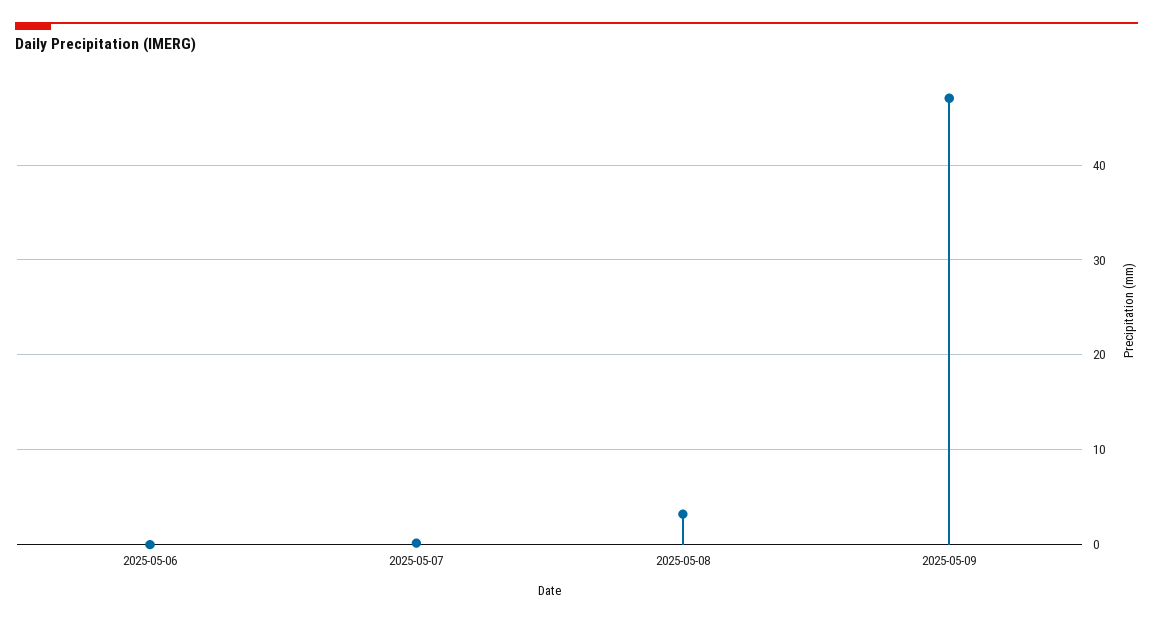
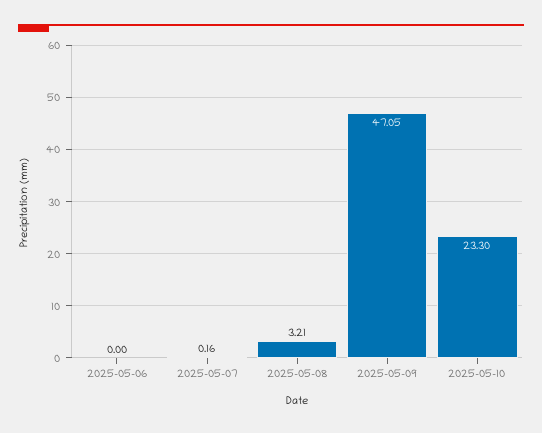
2025-05-10: none -> 23.3

